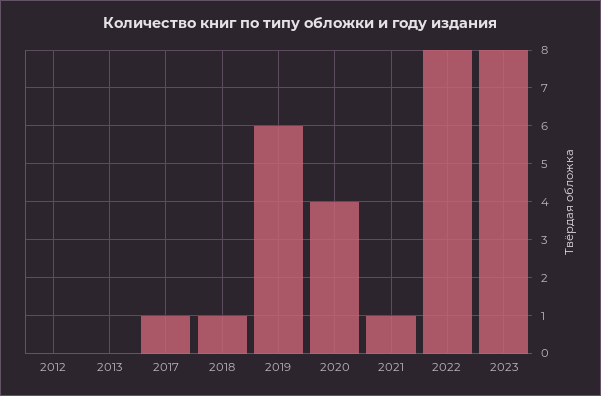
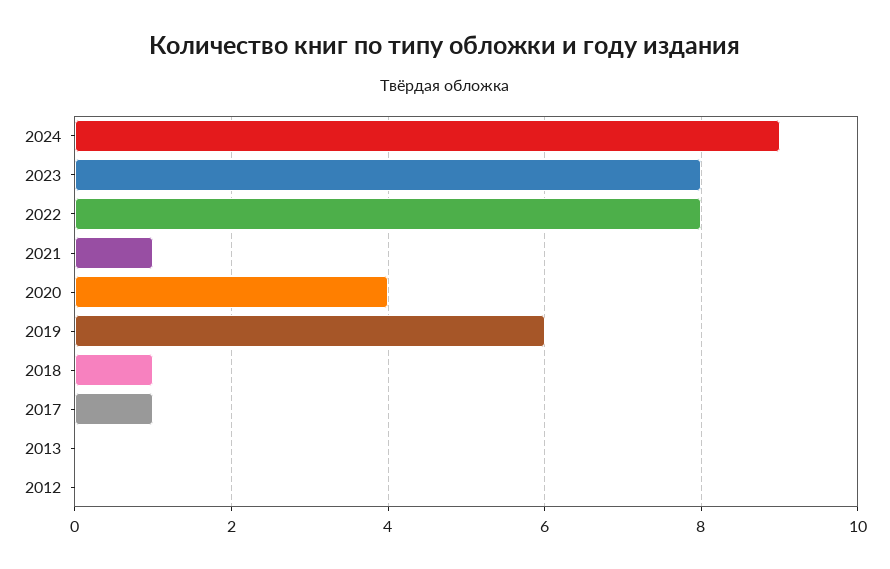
2024: none -> 9

